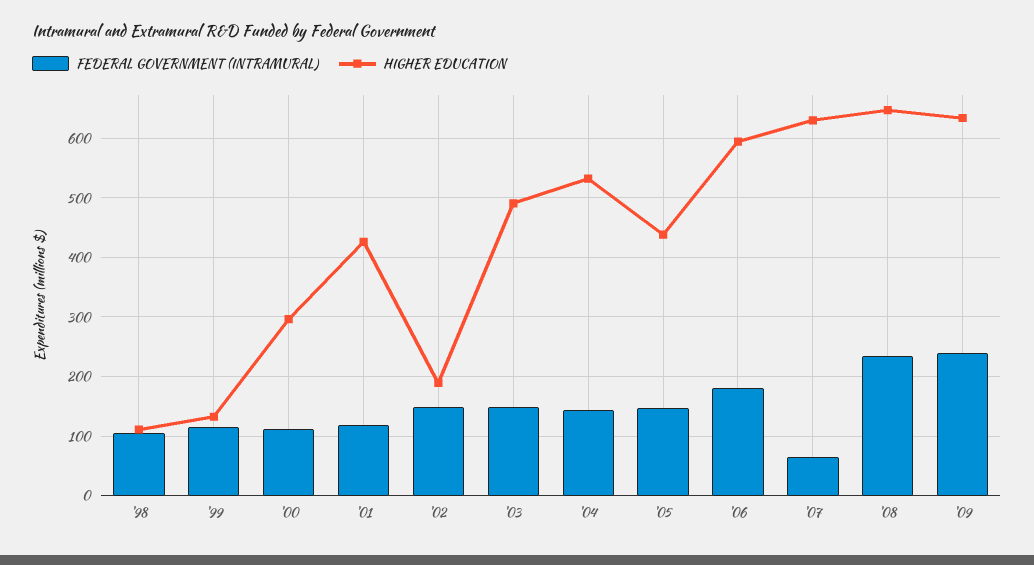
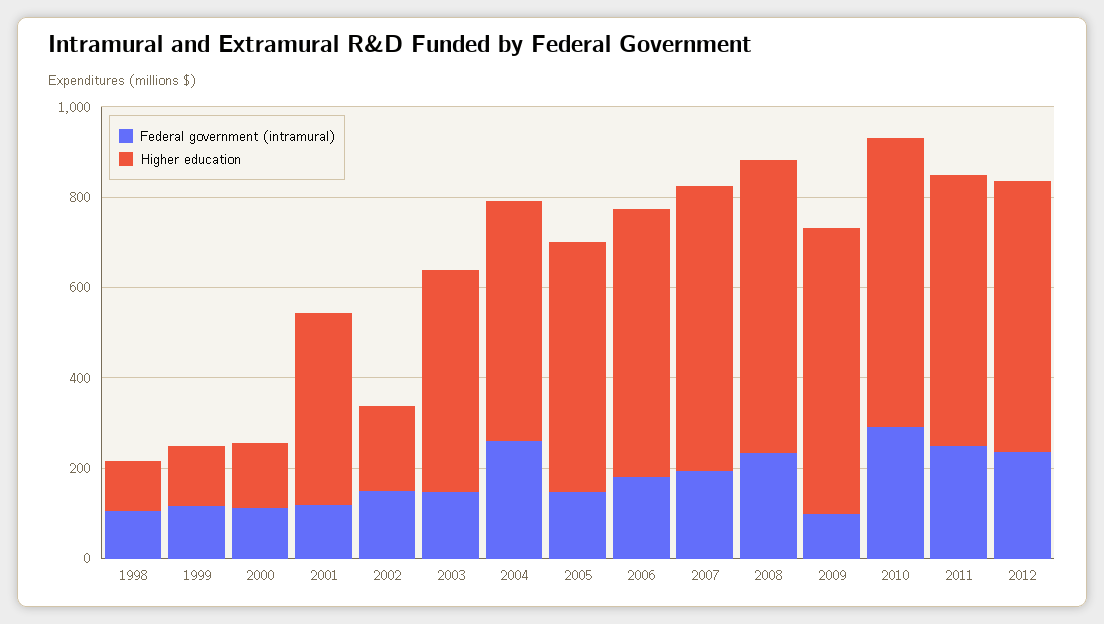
HIGHER EDUCATION, '00: 300 -> 150
FEDERAL GOVERNMENT (INTRAMURAL), '04: 140 -> 250
HIGHER EDUCATION, '05: 440 -> 550
FEDERAL GOVERNMENT (INTRAMURAL), '07: 60 -> 200
FEDERAL GOVERNMENT (INTRAMURAL), '09: 240 -> 100
FEDERAL GOVERNMENT (INTRAMURAL), 2010: none -> 300
HIGHER EDUCATION, 2010: none -> 650
FEDERAL GOVERNMENT (INTRAMURAL), 2011: none -> 250
HIGHER EDUCATION, 2011: none -> 600
FEDERAL GOVERNMENT (INTRAMURAL), 2012: none -> 250
HIGHER EDUCATION, 2012: none -> 600

